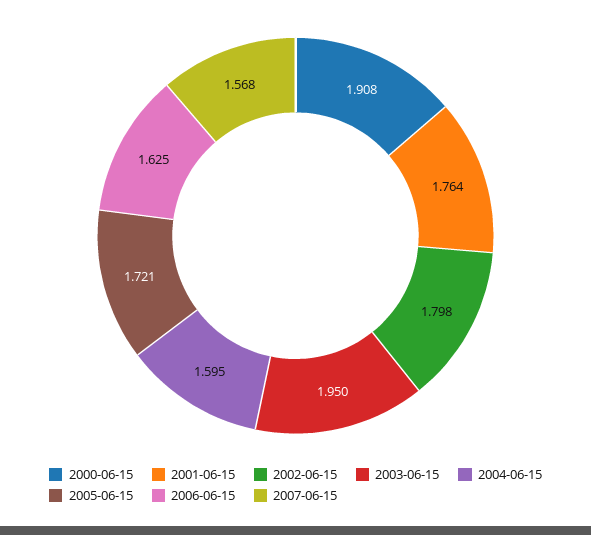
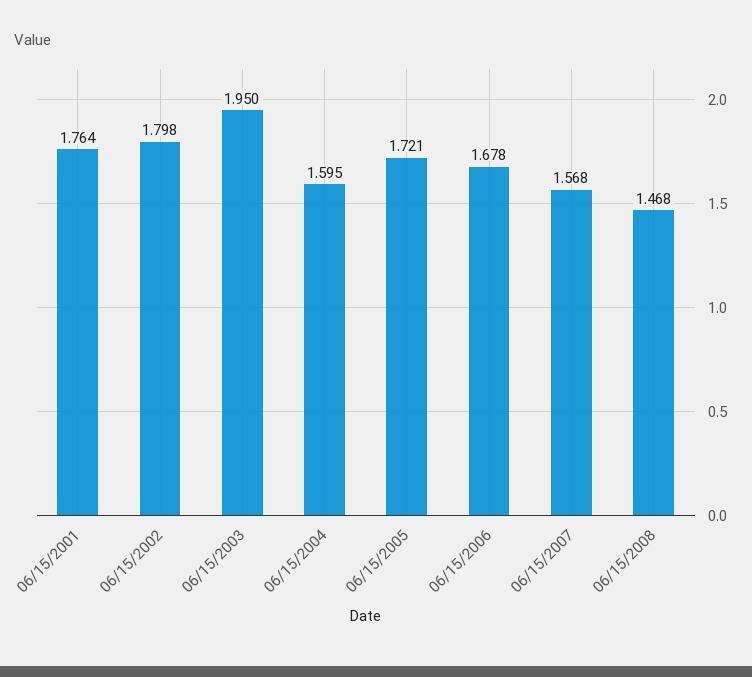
2000-06-15: 1.908 -> none
2006-06-15: 1.625 -> 1.678
06/15/2008: none -> 1.468

